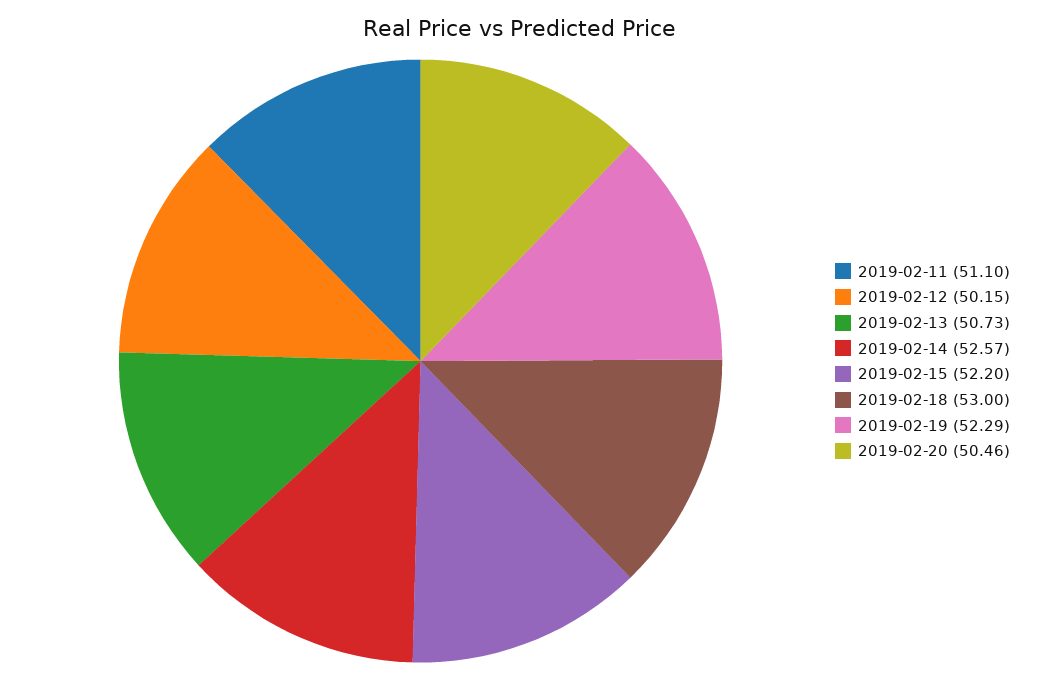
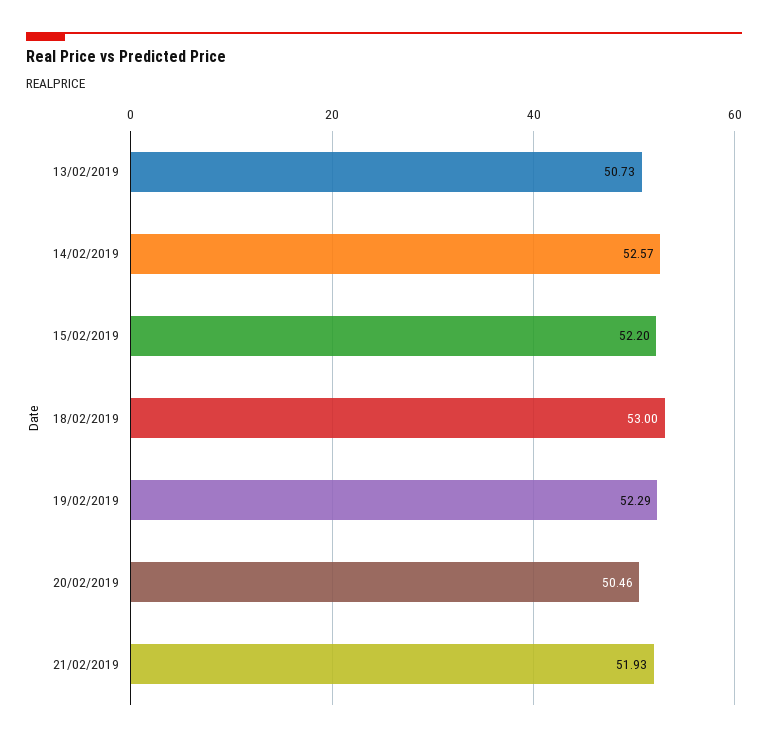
2019-02-11: 51.1 -> none
2019-02-12: 50.15 -> none
21/02/2019: none -> 51.93

